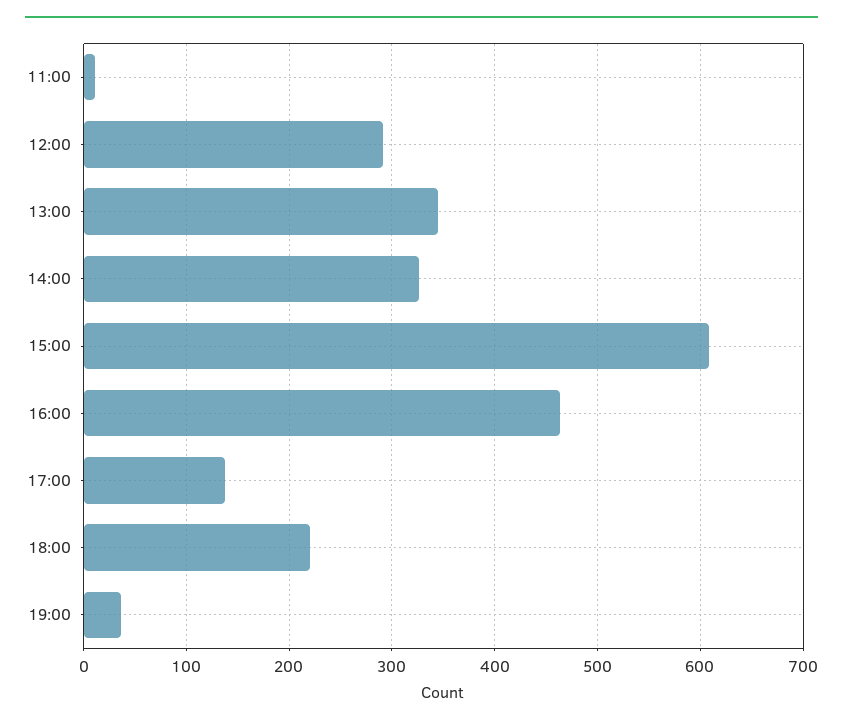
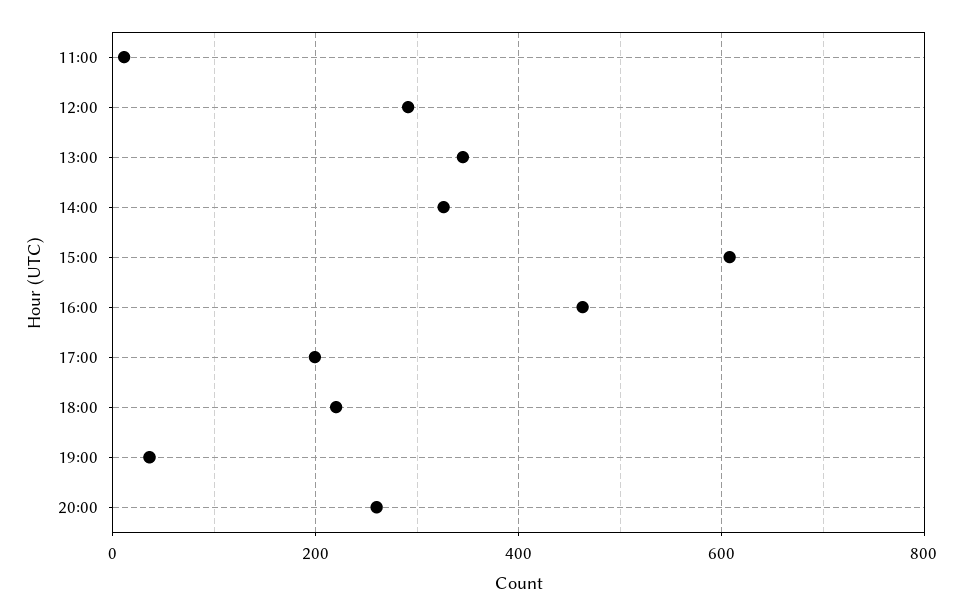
17:00: 140 -> 200
20:00: none -> 260

